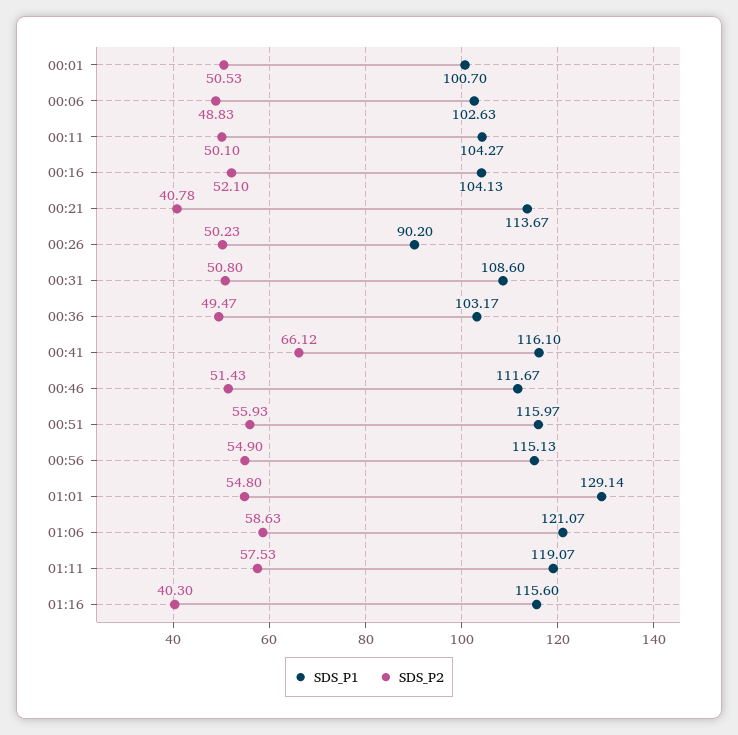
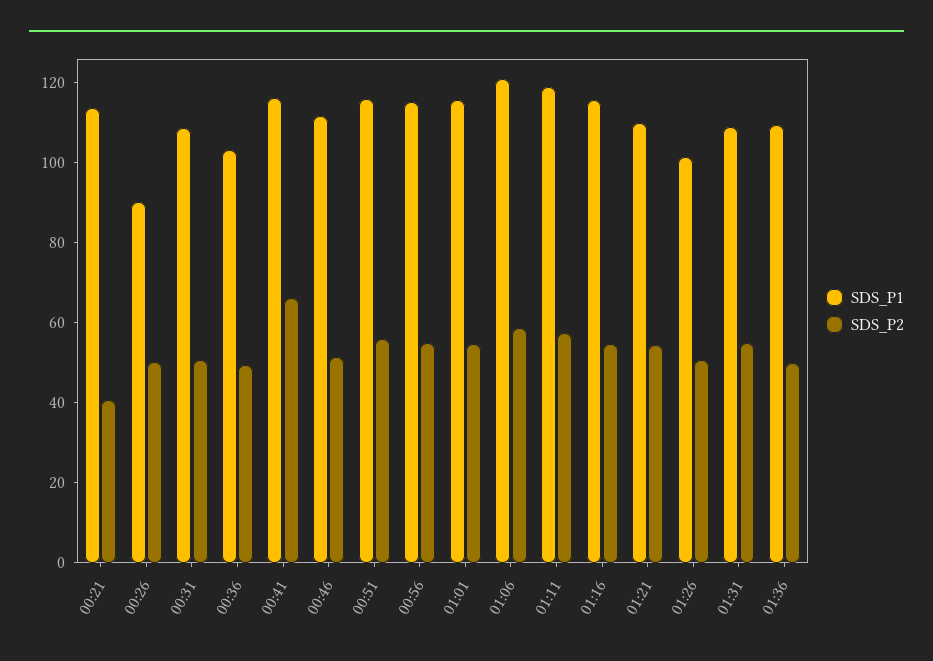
SDS_P1, 00:01: 100.7 -> none
SDS_P2, 00:01: 50.53 -> none
SDS_P1, 00:06: 102.63 -> none
SDS_P2, 00:06: 48.83 -> none
SDS_P1, 00:11: 104.27 -> none
SDS_P2, 00:11: 50.1 -> none
SDS_P1, 00:16: 104.13 -> none
SDS_P2, 00:16: 52.1 -> none
SDS_P1, 01:01: 129.14 -> 115
SDS_P2, 01:16: 40.3 -> 55
SDS_P1, 01:21: none -> 110
SDS_P2, 01:21: none -> 55
SDS_P1, 01:26: none -> 100
SDS_P2, 01:26: none -> 50
SDS_P1, 01:31: none -> 110
SDS_P2, 01:31: none -> 55
SDS_P1, 01:36: none -> 110
SDS_P2, 01:36: none -> 50

